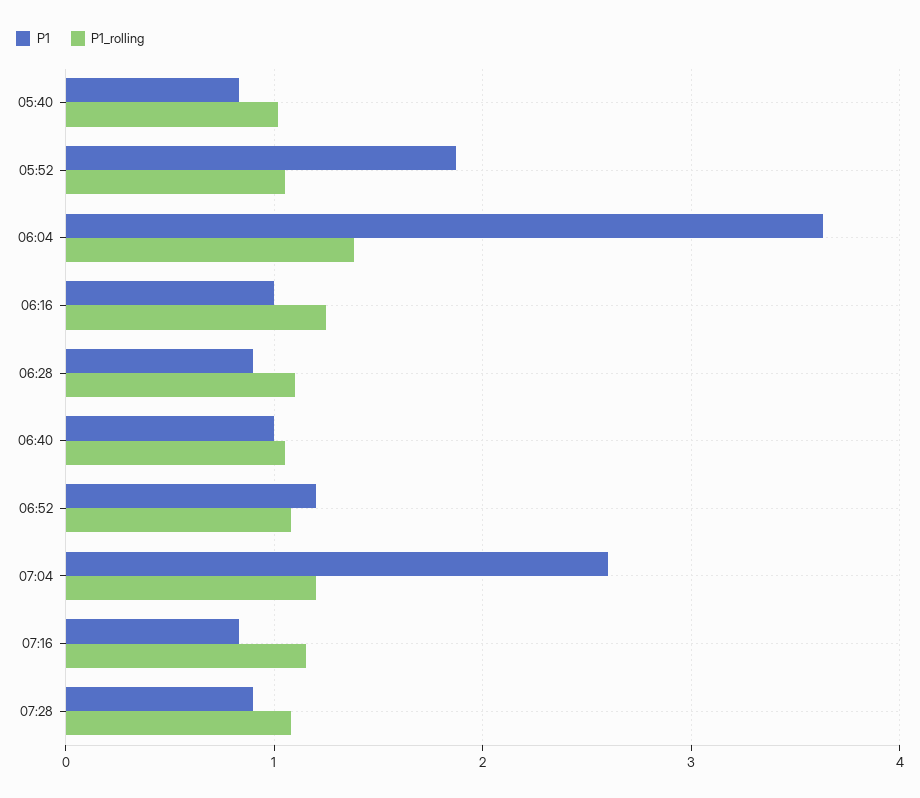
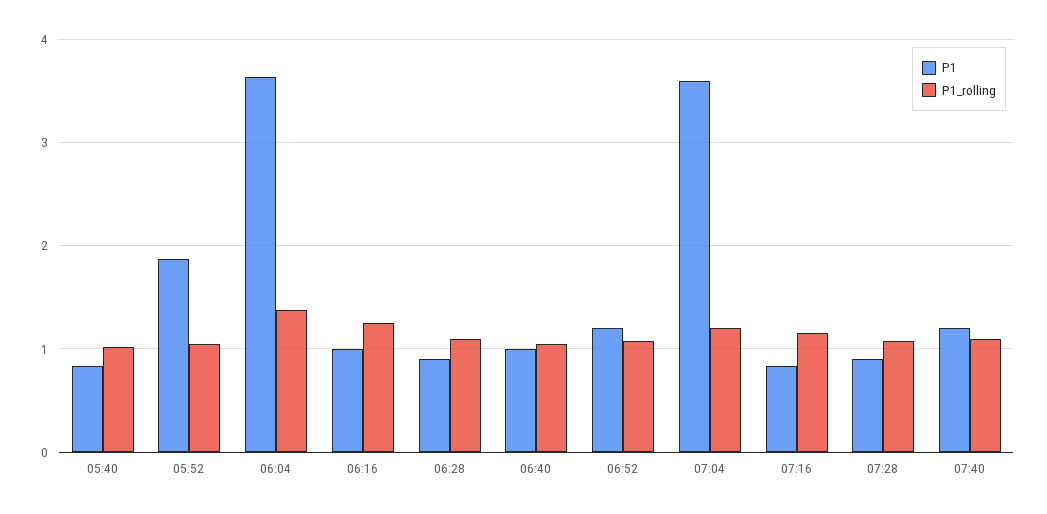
P1, 07:04: 2.6 -> 3.6
P1, 07:40: none -> 1.2
P1_rolling, 07:40: none -> 1.1

